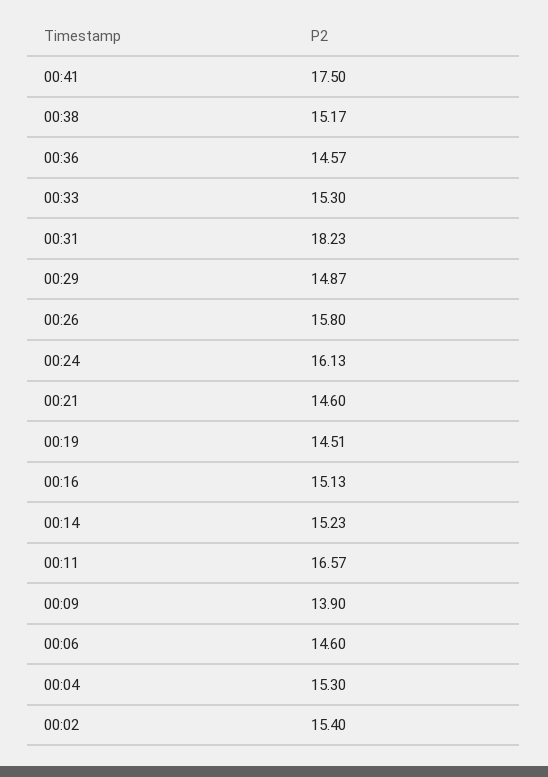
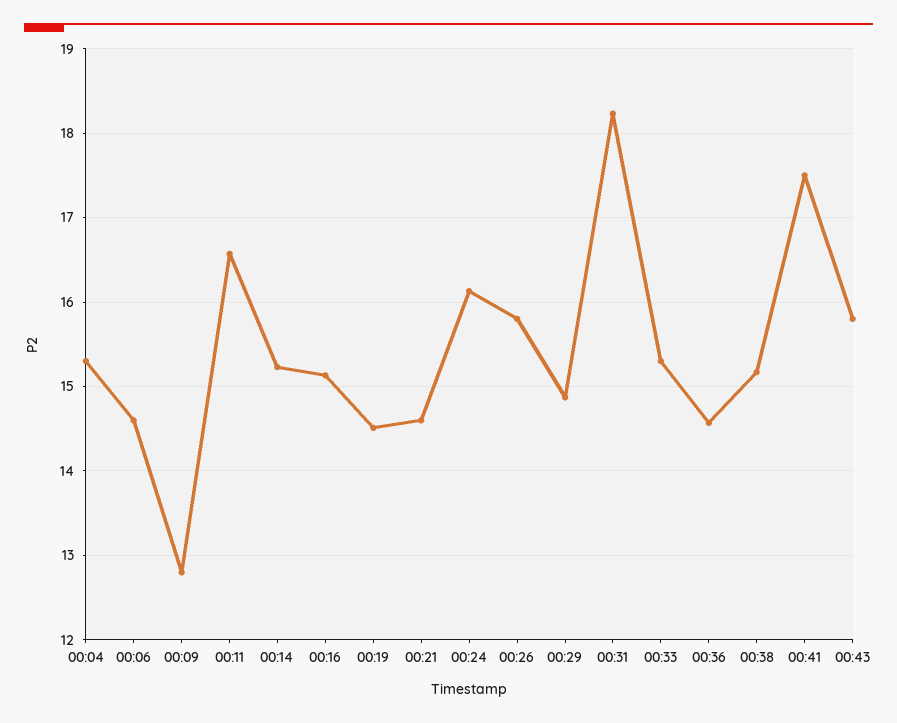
00:09: 13.9 -> 12.8
00:02: 15.4 -> none
00:43: none -> 15.8

